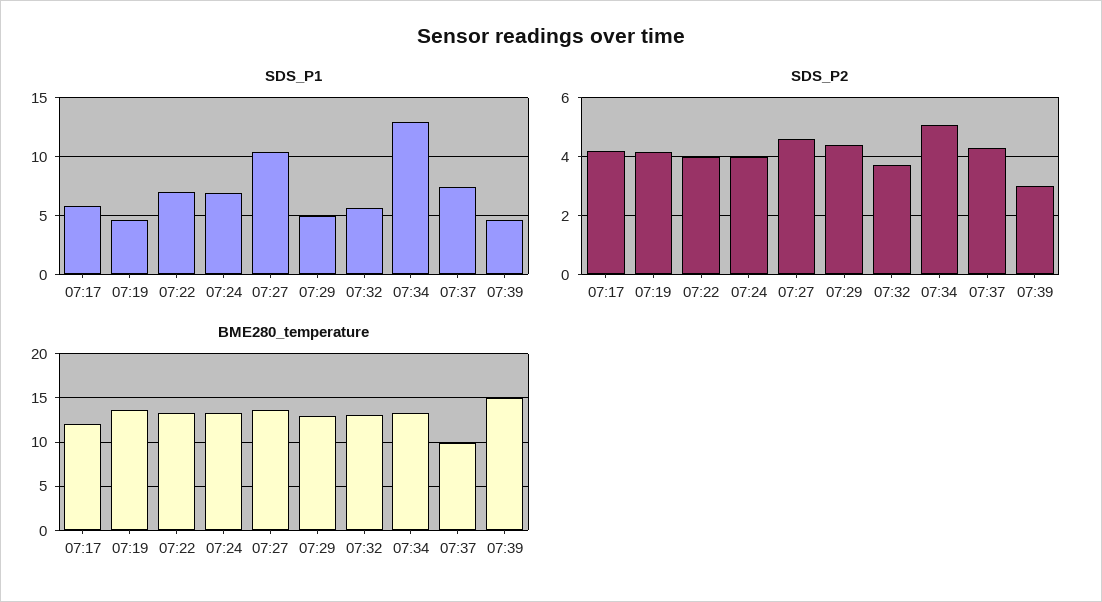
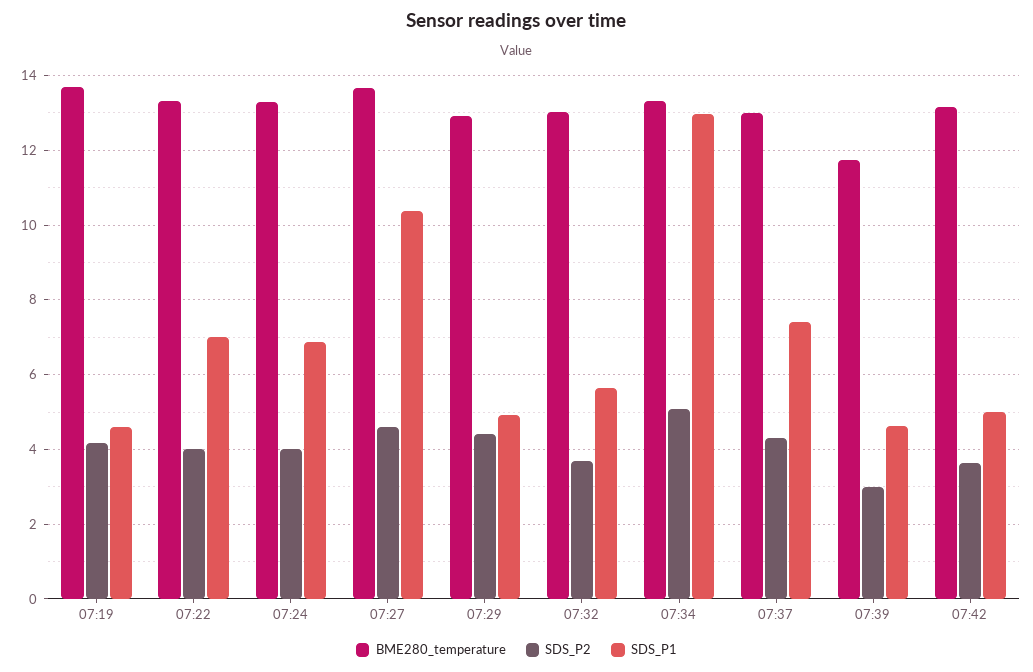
SDS_P1, 07:17: 6 -> none
SDS_P2, 07:17: 4.25 -> none
BME280_temperature, 07:17: 12 -> none
BME280_temperature, 07:37: 10 -> 13
BME280_temperature, 07:39: 15 -> 11.8
BME280_temperature, 07:42: none -> 13.2
SDS_P2, 07:42: none -> 3.6
SDS_P1, 07:42: none -> 5

